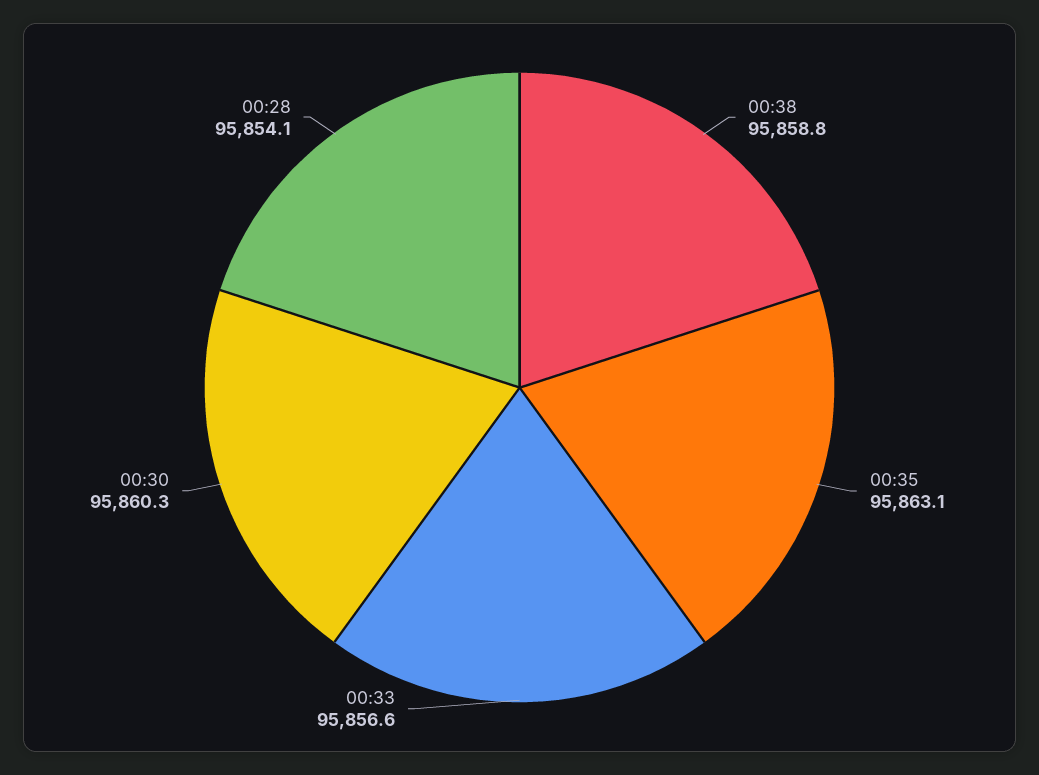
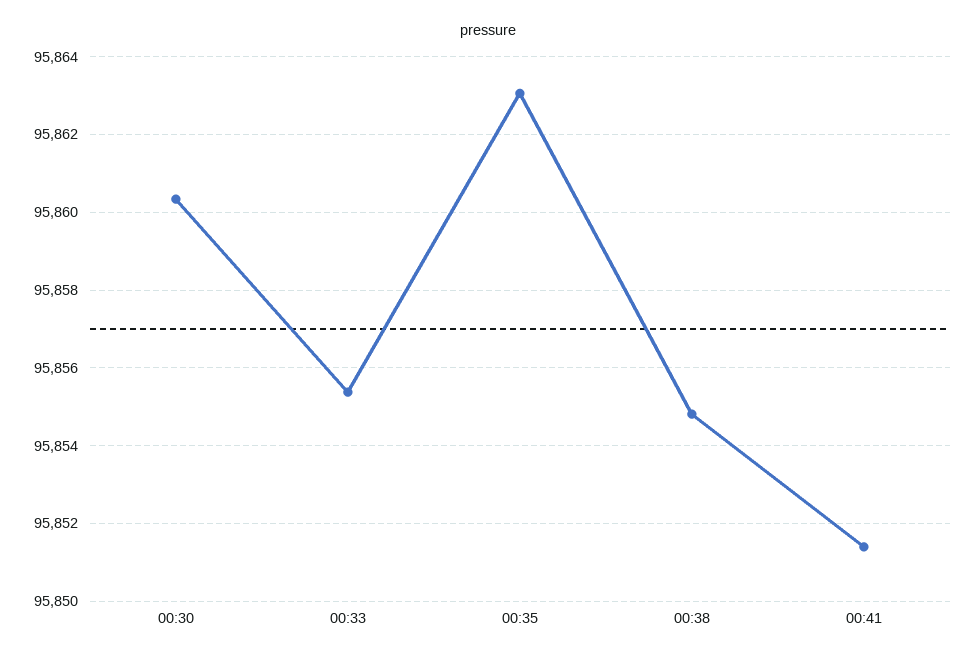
00:38: 95858.8 -> 95854.8
00:33: 95856.6 -> 95855.4
00:28: 95854.1 -> none
00:41: none -> 95851.4

